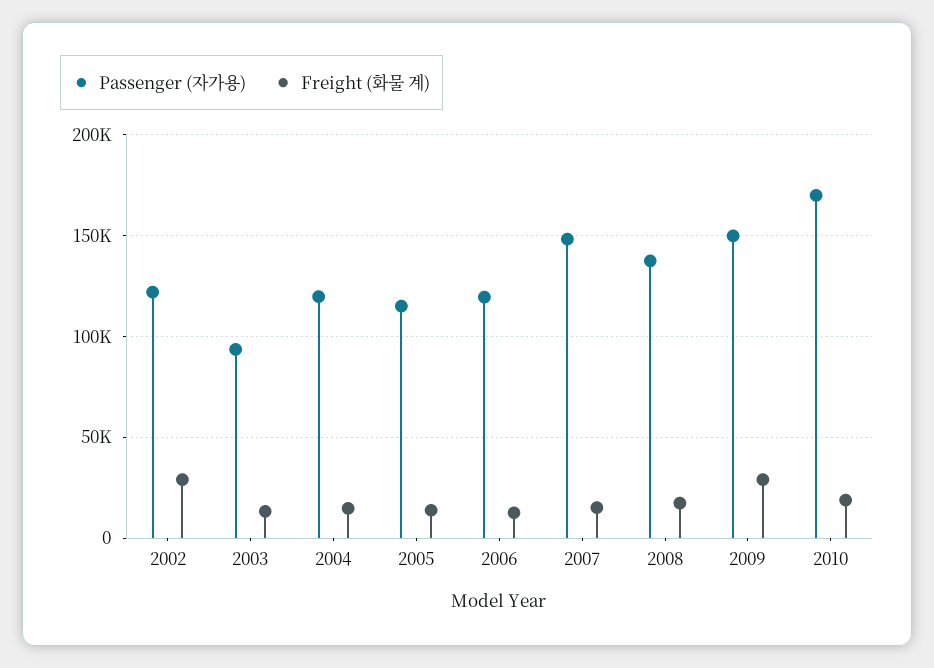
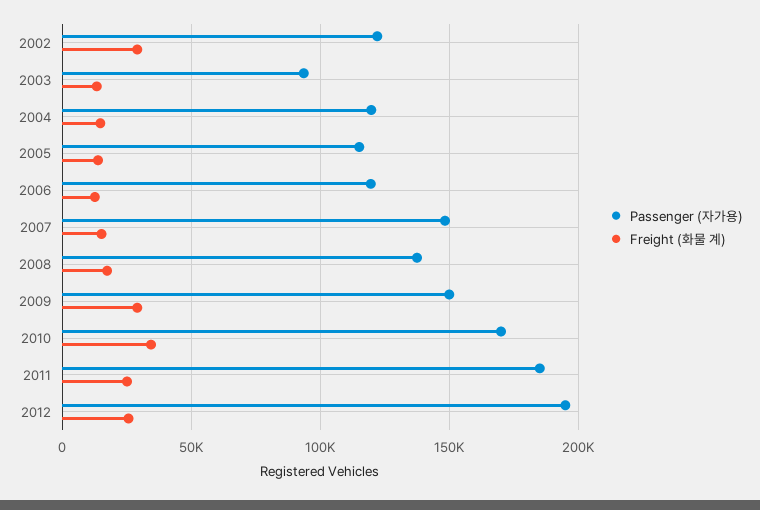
Freight (화물 계), 2010: 20000 -> 35000
Passenger (자가용), 2011: none -> 185000
Freight (화물 계), 2011: none -> 25000
Passenger (자가용), 2012: none -> 195000
Freight (화물 계), 2012: none -> 25000

